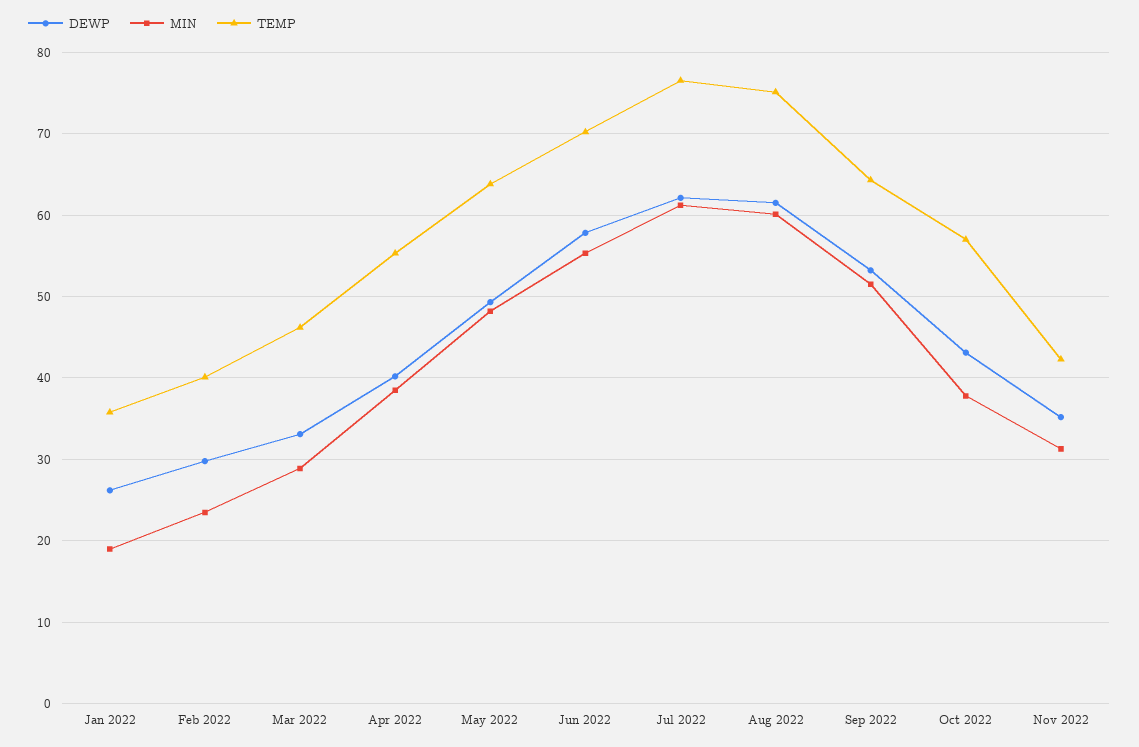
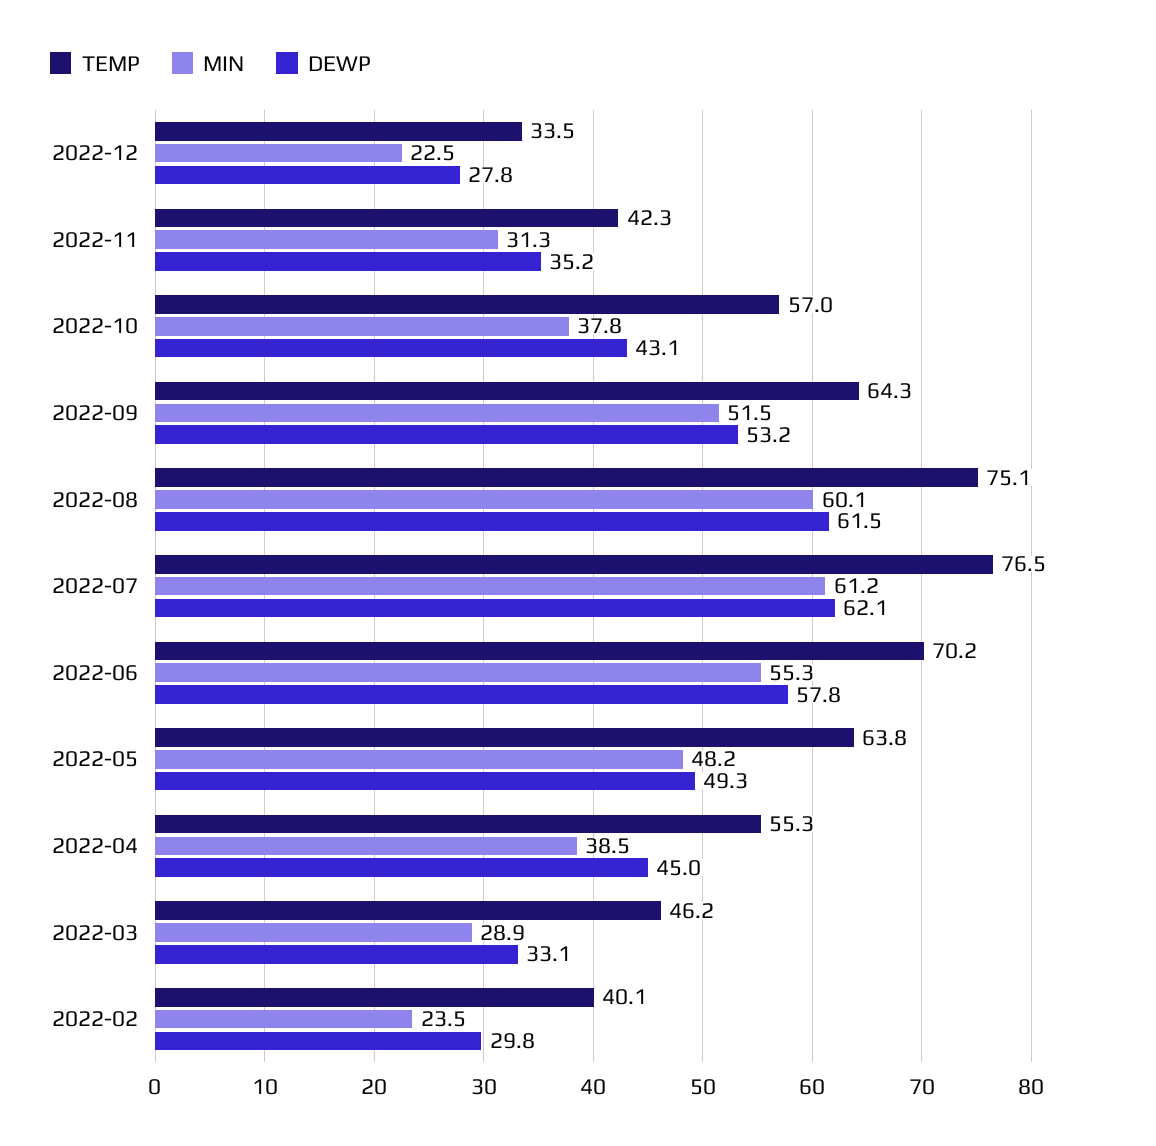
DEWP, Jan 2022: 26 -> none
MIN, Jan 2022: 19 -> none
TEMP, Jan 2022: 36 -> none
DEWP, Apr 2022: 40 -> 45
TEMP, 2022-12: none -> 33.5
MIN, 2022-12: none -> 22.5
DEWP, 2022-12: none -> 27.8

